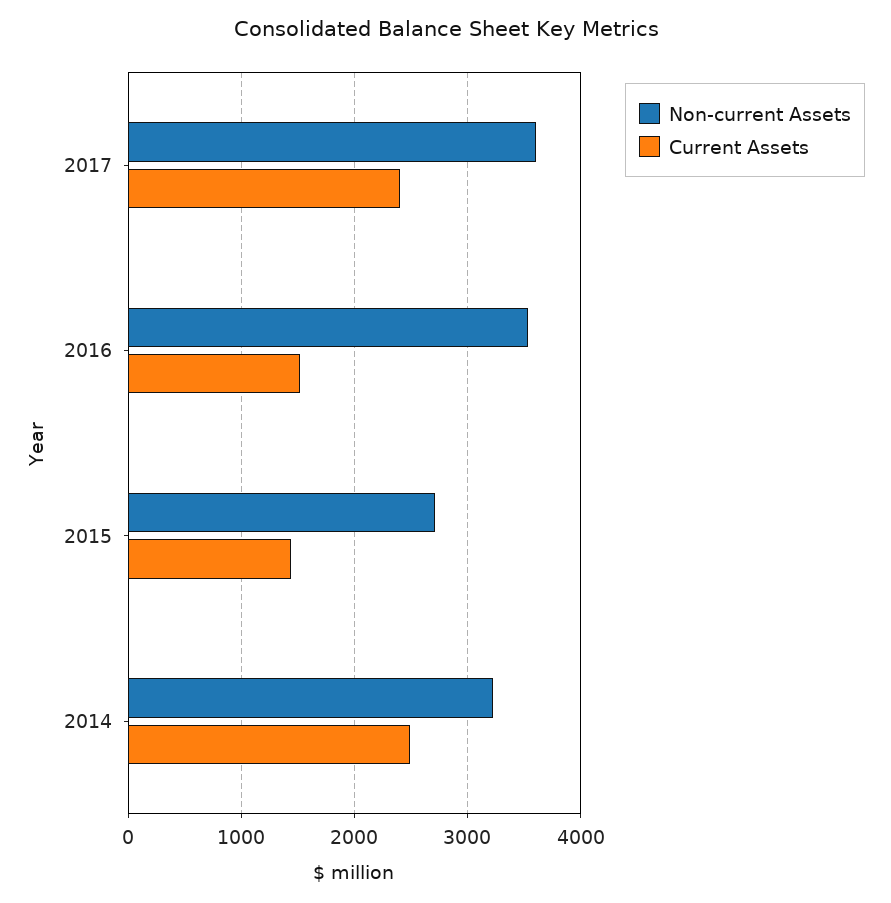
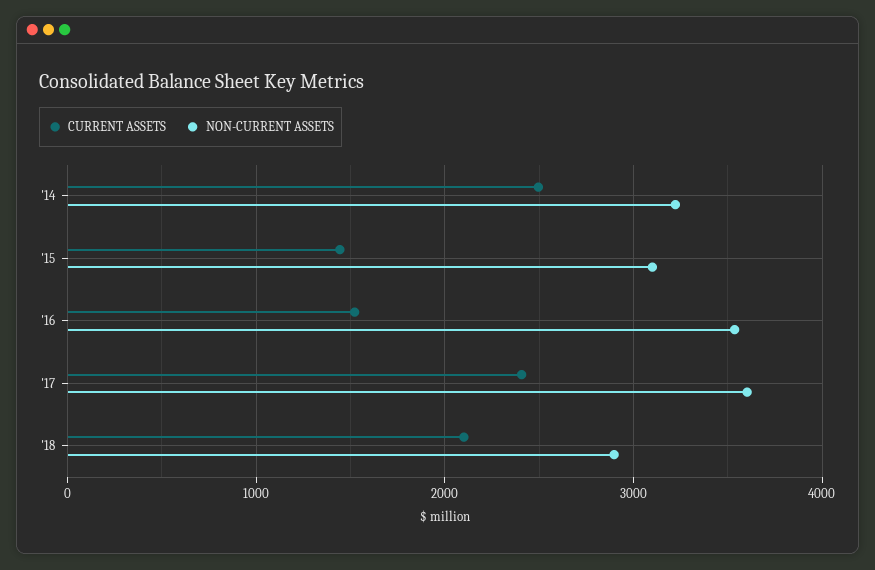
Non-current Assets, 2015: 2700 -> 3100
Current Assets, '18: none -> 2100
Non-current Assets, '18: none -> 2900

